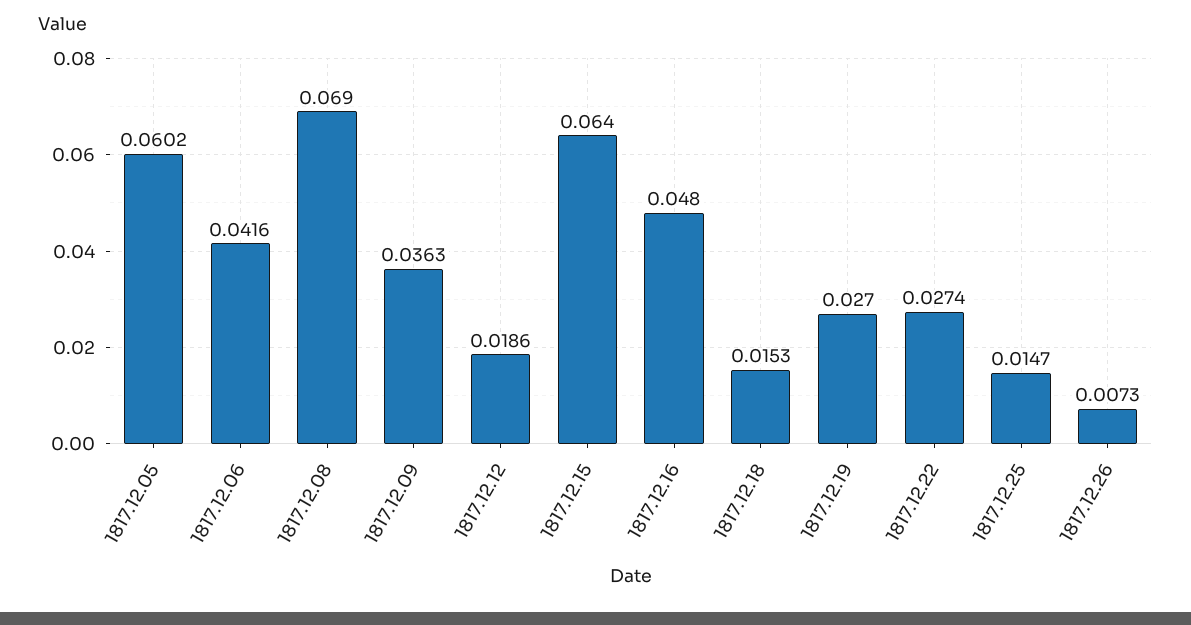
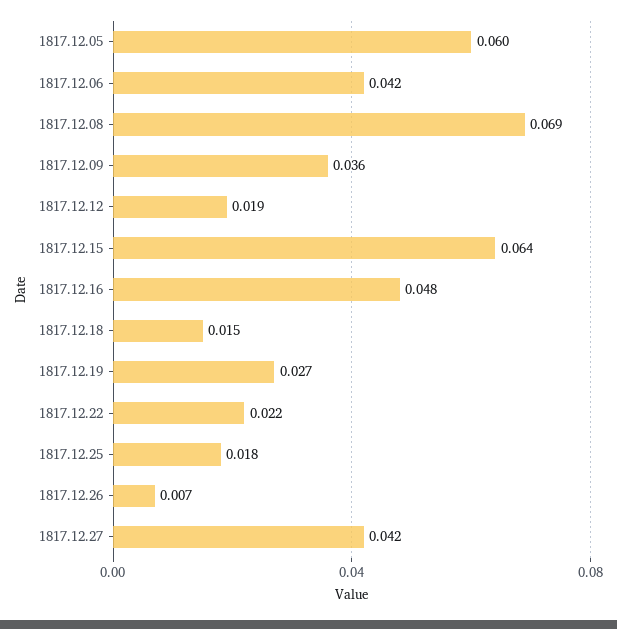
1817.12.22: 0.0274 -> 0.022
1817.12.25: 0.0147 -> 0.018
1817.12.27: none -> 0.042

